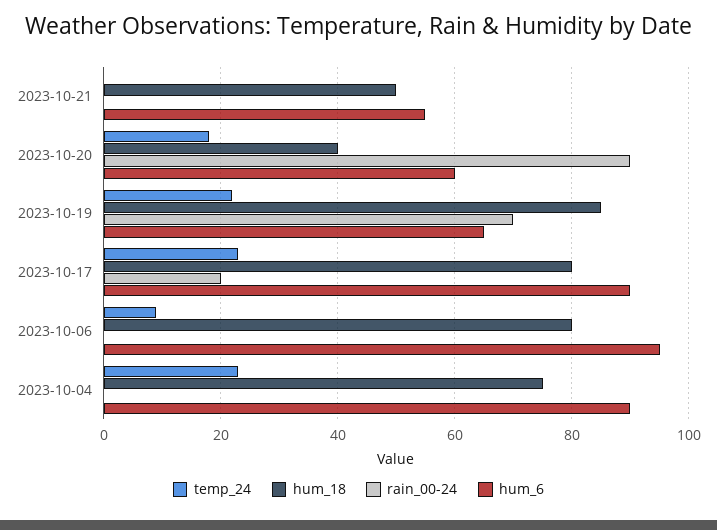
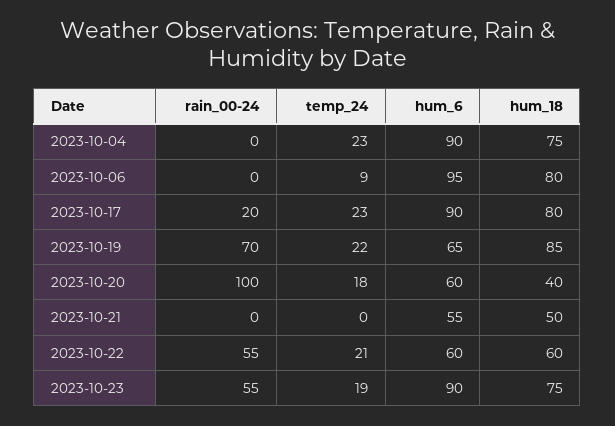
rain_00-24, 2023-10-20: 90 -> 100
rain_00-24, 2023-10-22: none -> 55
temp_24, 2023-10-22: none -> 21
hum_6, 2023-10-22: none -> 60
hum_18, 2023-10-22: none -> 60
rain_00-24, 2023-10-23: none -> 55
temp_24, 2023-10-23: none -> 19
hum_6, 2023-10-23: none -> 90
hum_18, 2023-10-23: none -> 75

